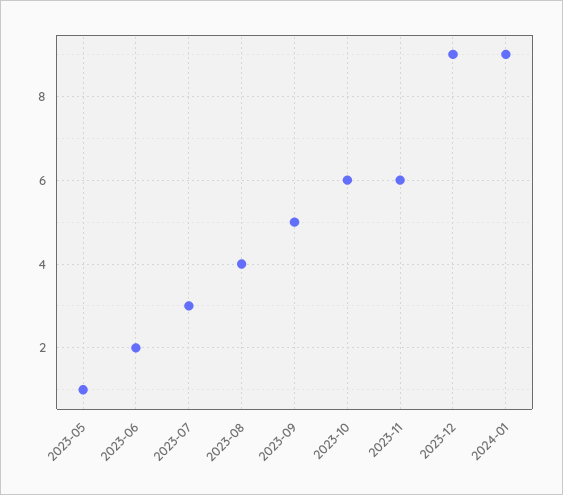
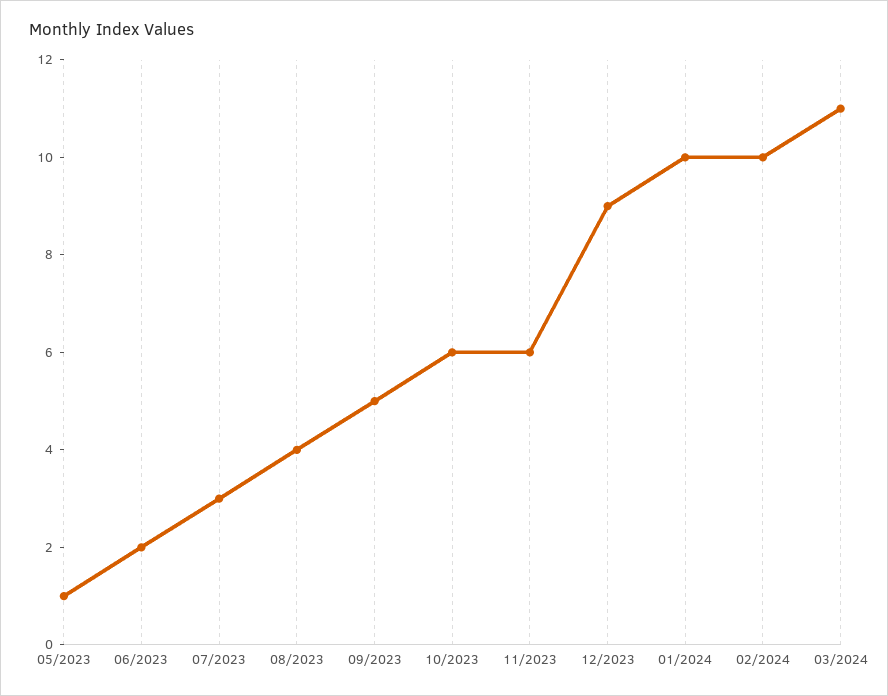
2024-01: 9 -> 10
02/2024: none -> 10
03/2024: none -> 11

